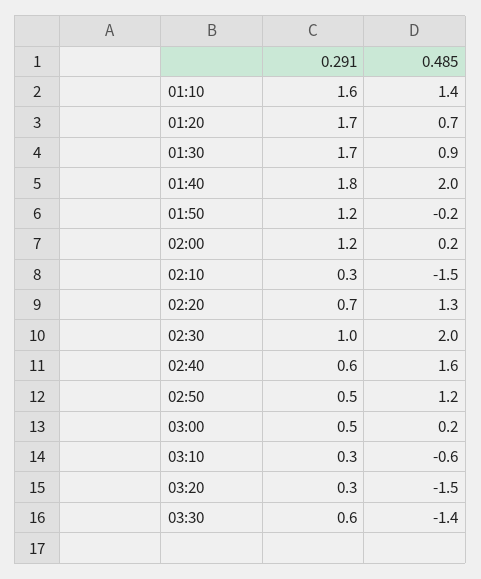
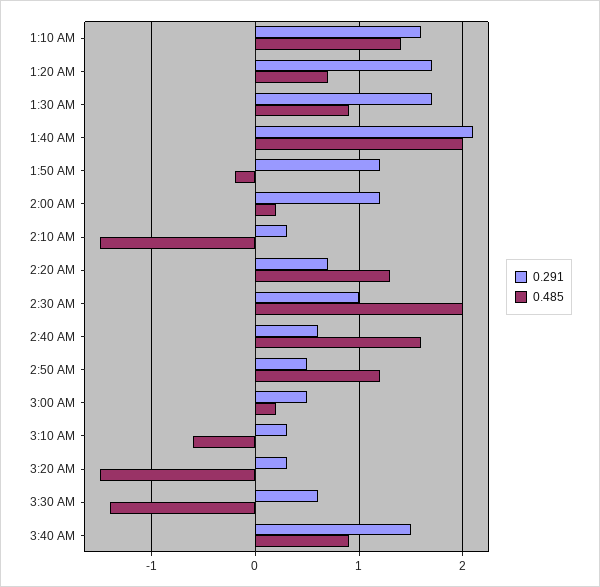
0.291, 01:40: 1.8 -> 2.1
0.291, 3:40 AM: none -> 1.5
0.485, 3:40 AM: none -> 0.9

